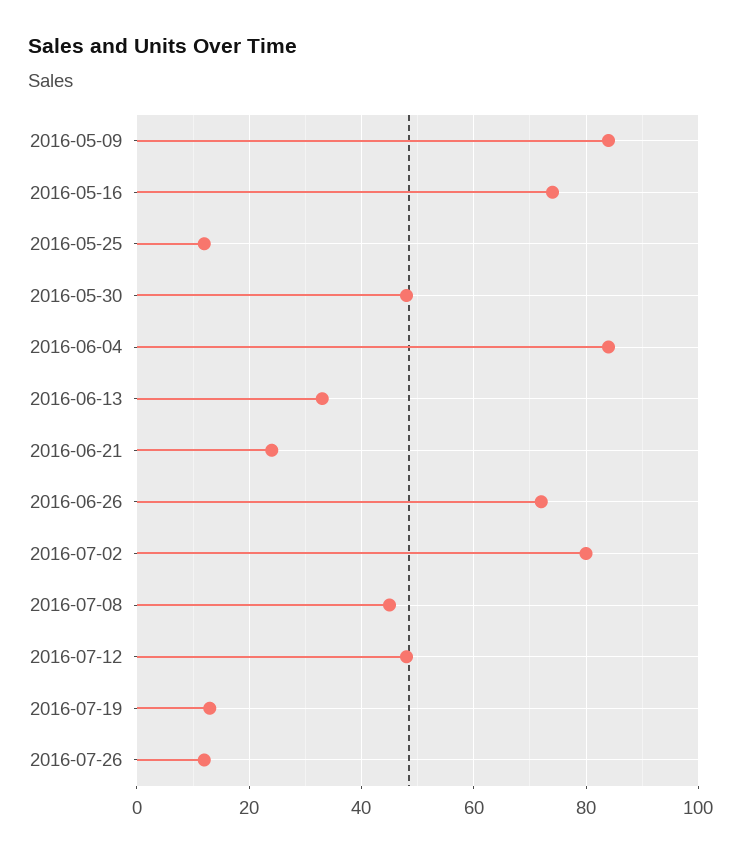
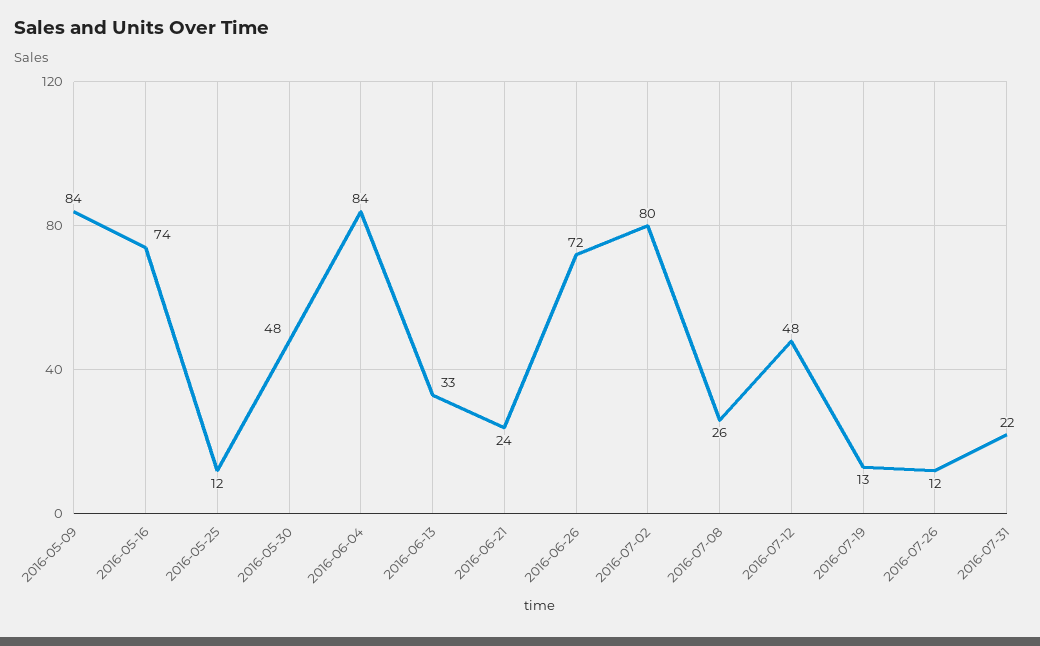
2016-07-08: 45 -> 26
2016-07-31: none -> 22

